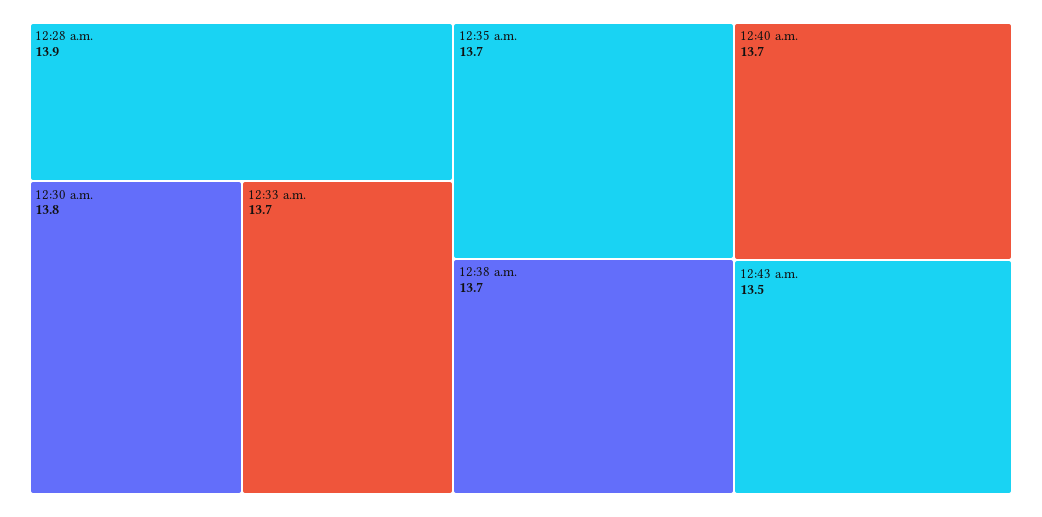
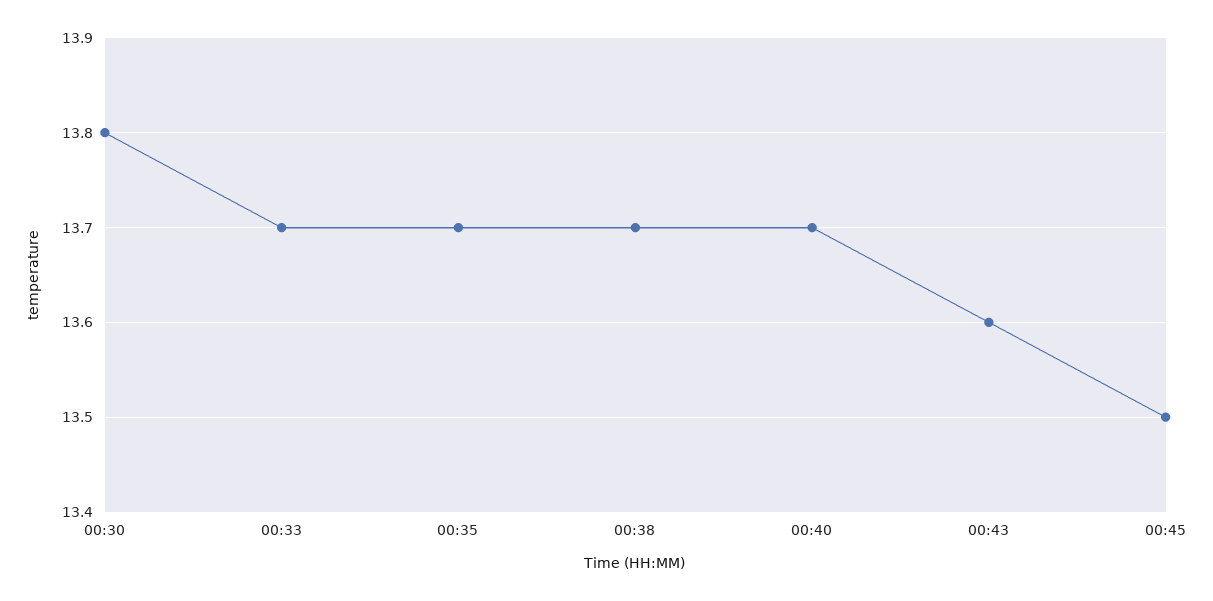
12:28 a.m.: 13.9 -> none
12:43 a.m.: 13.5 -> 13.6
00:45: none -> 13.5

